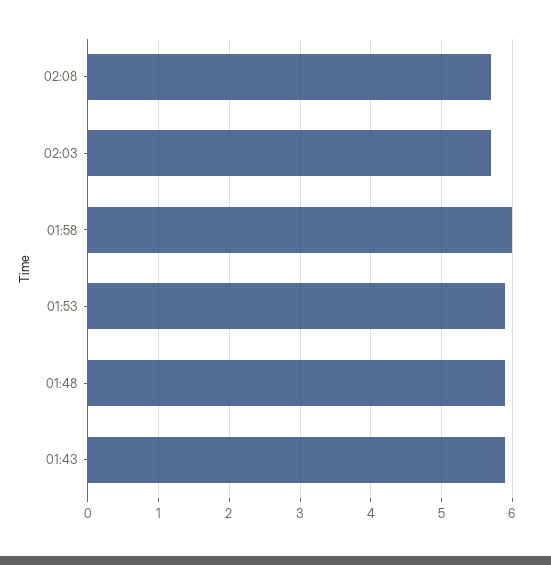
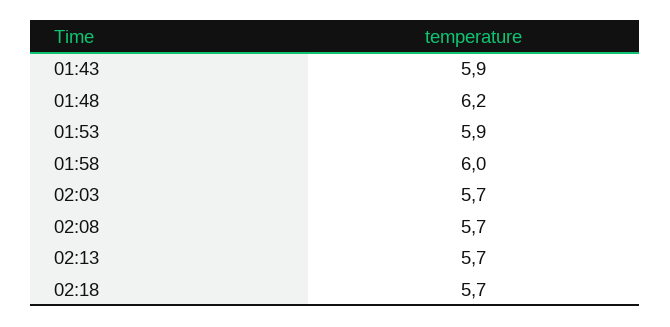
01:48: 5.9 -> 6.2
02:13: none -> 5.7
02:18: none -> 5.7

